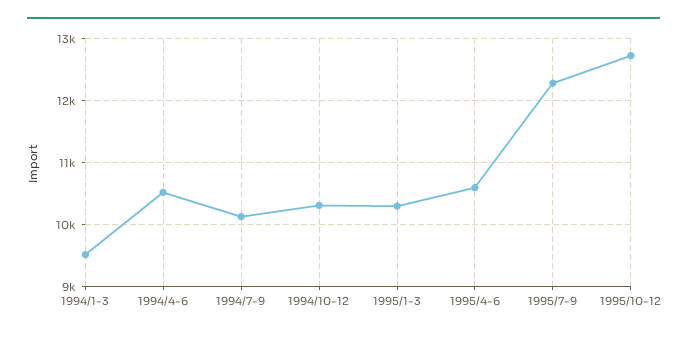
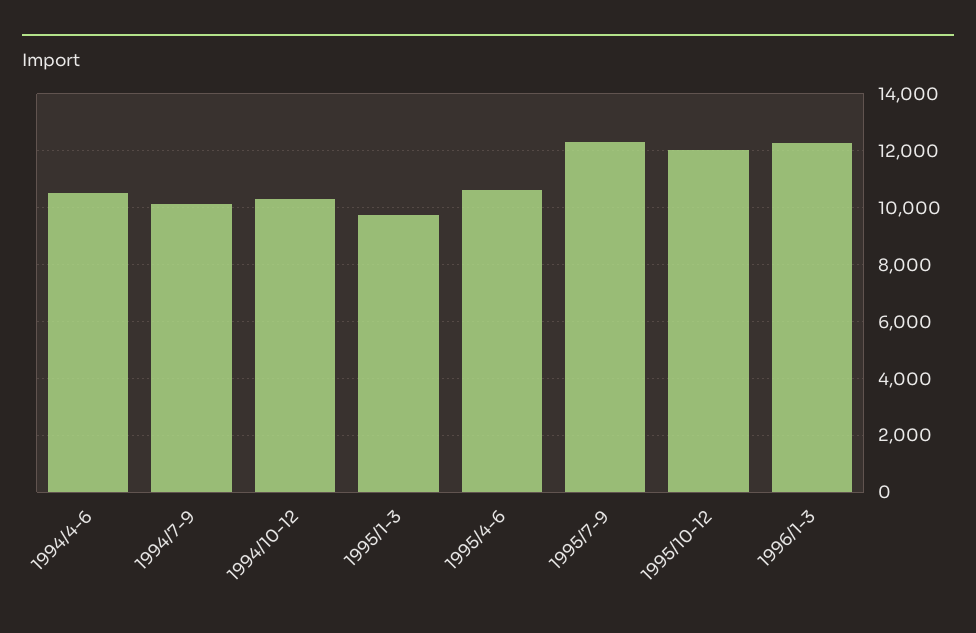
1994/1-3: 9500 -> none
1995/1-3: 10300 -> 9750
1995/10-12: 12700 -> 12000
1996/1-3: none -> 12250

